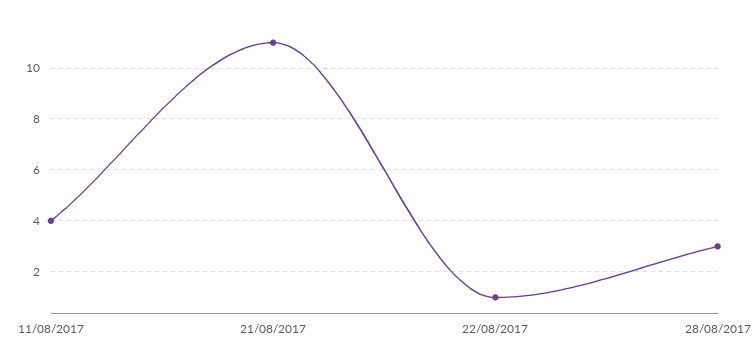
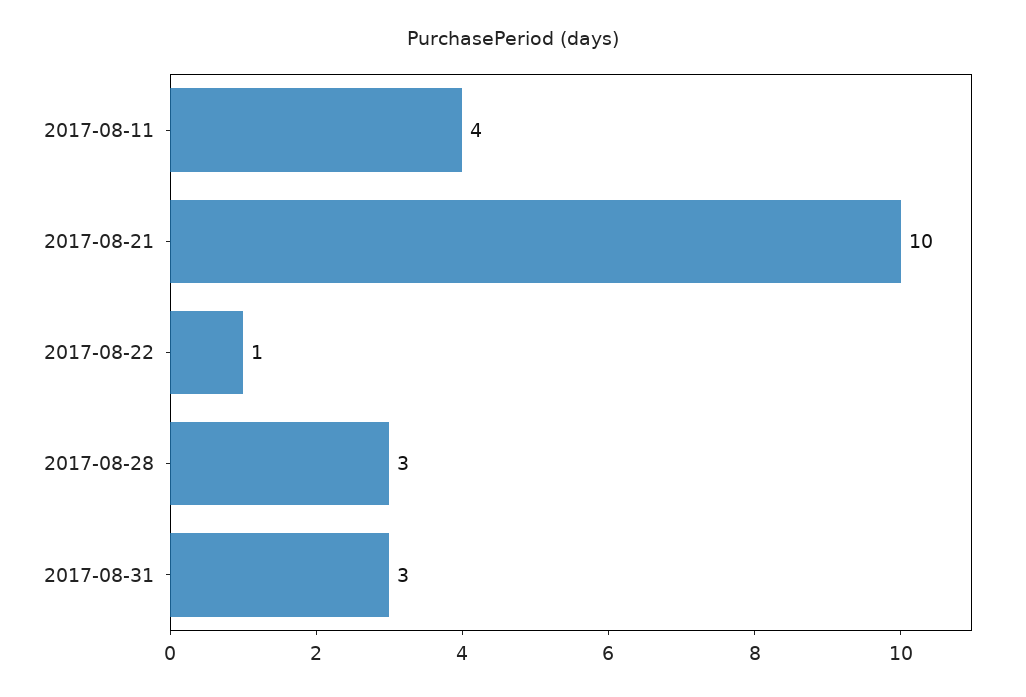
21/08/2017: 11 -> 10
2017-08-31: none -> 3

